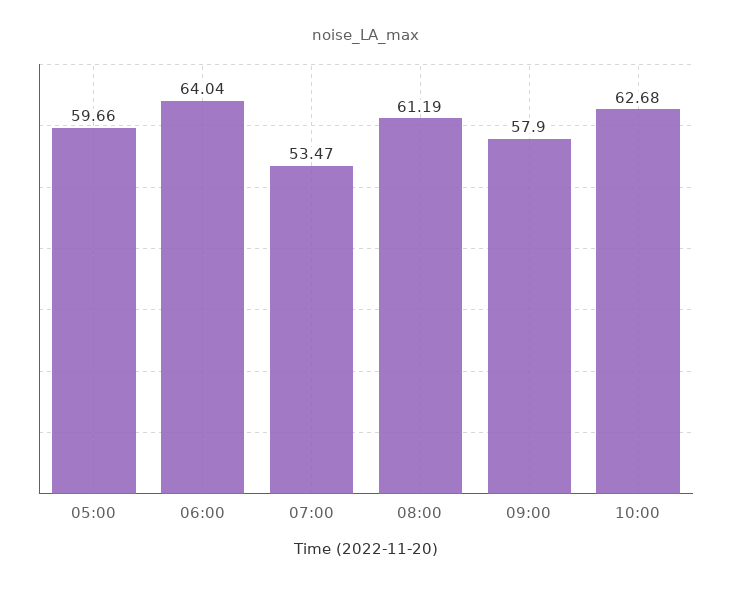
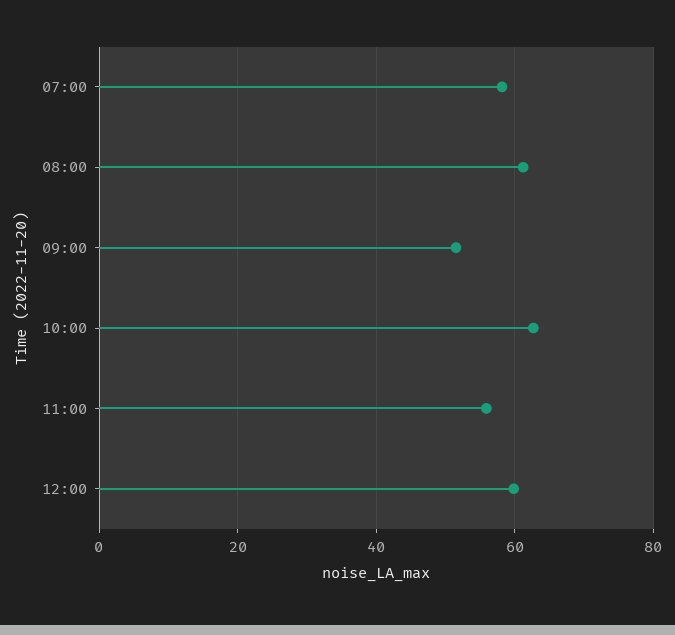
05:00: 59.66 -> none
06:00: 64.04 -> none
07:00: 53.47 -> 58
09:00: 57.9 -> 52
11:00: none -> 56
12:00: none -> 60

